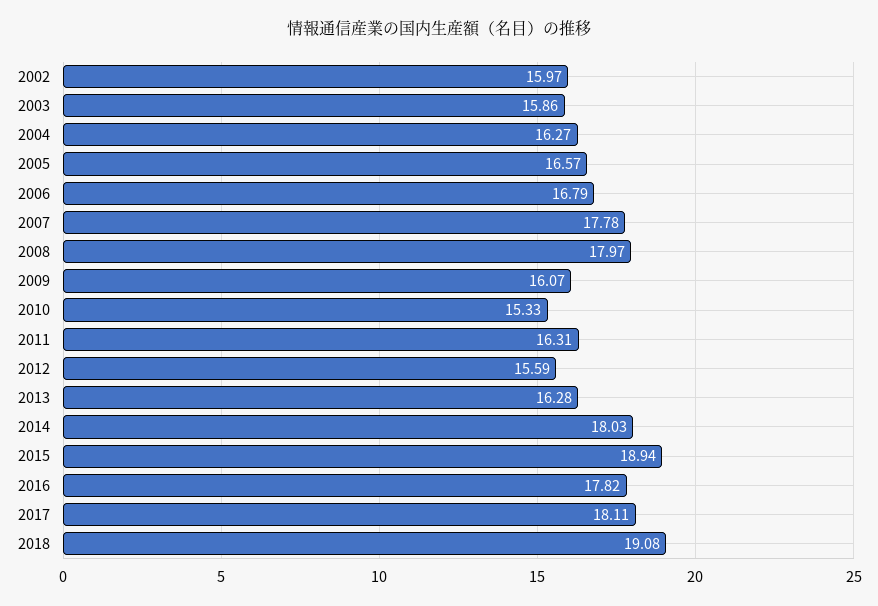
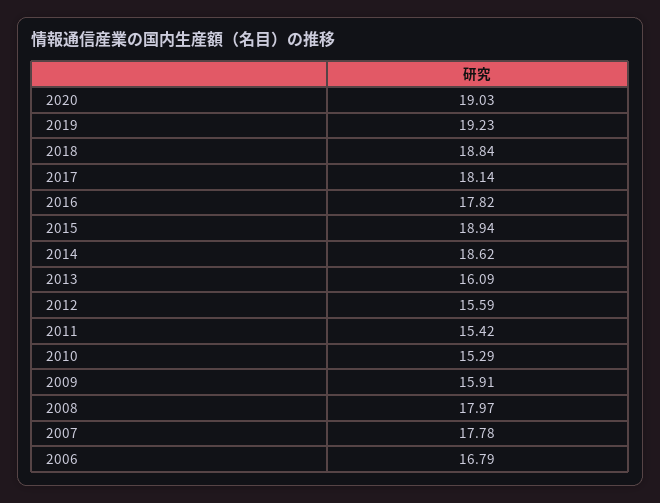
2002: 15.97 -> none
2003: 15.86 -> none
2004: 16.27 -> none
2005: 16.57 -> none
2009: 16.07 -> 15.91
2010: 15.33 -> 15.29
2011: 16.31 -> 15.42
2013: 16.28 -> 16.09
2014: 18.03 -> 18.62
2017: 18.11 -> 18.14
2018: 19.08 -> 18.84
2020: none -> 19.03
2019: none -> 19.23

